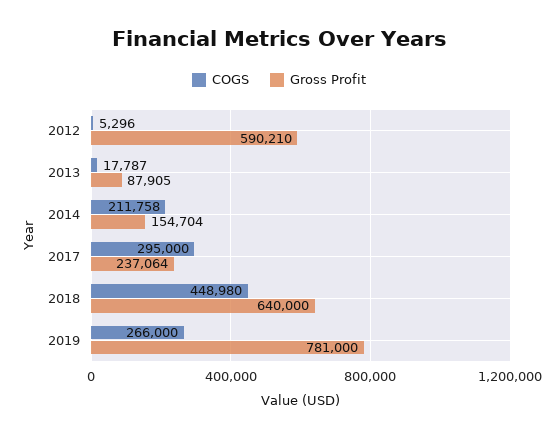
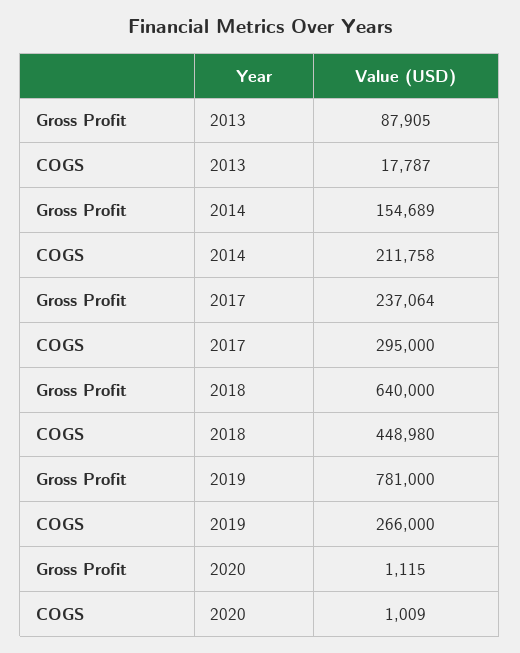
COGS, 2012: 5296 -> none
Gross Profit, 2012: 590210 -> none
Gross Profit, 2014: 154704 -> 154689
Gross Profit, 2020: none -> 1115
COGS, 2020: none -> 1009

